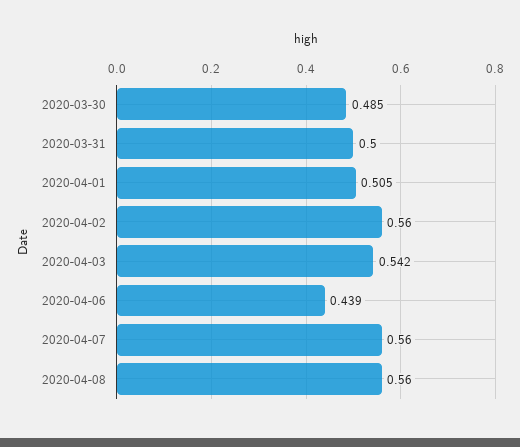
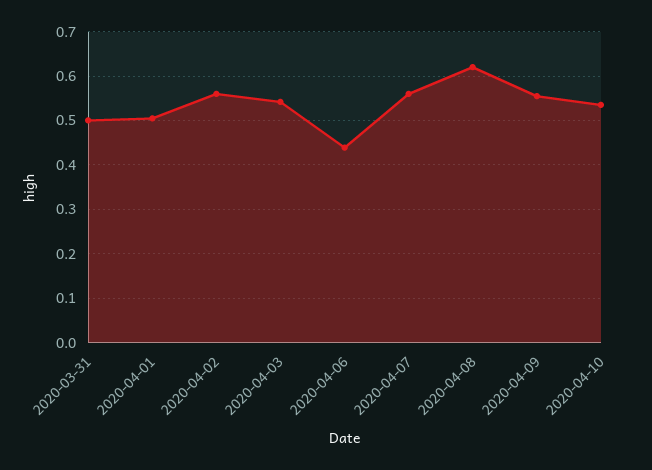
2020-03-30: 0.485 -> none
2020-04-08: 0.56 -> 0.62
2020-04-09: none -> 0.56
2020-04-10: none -> 0.54

